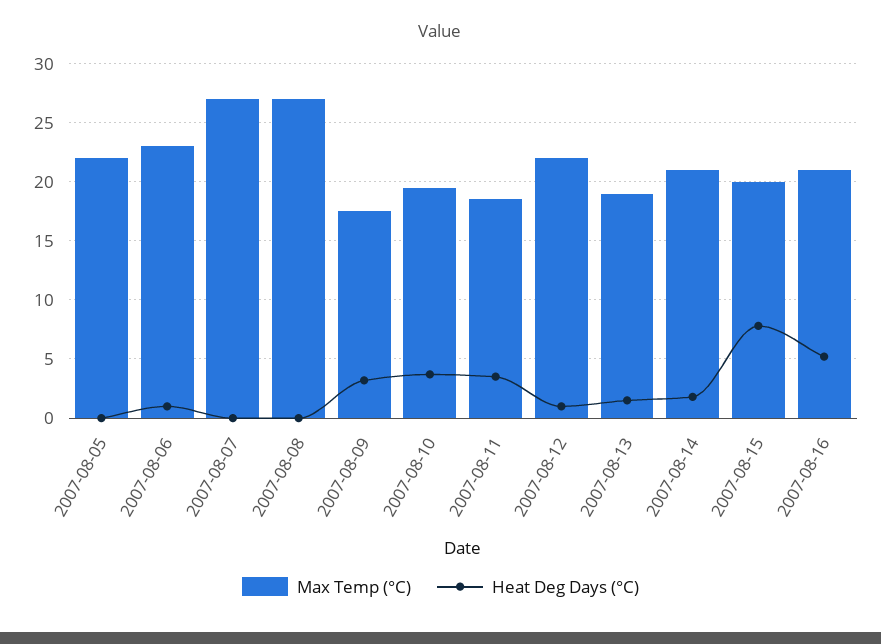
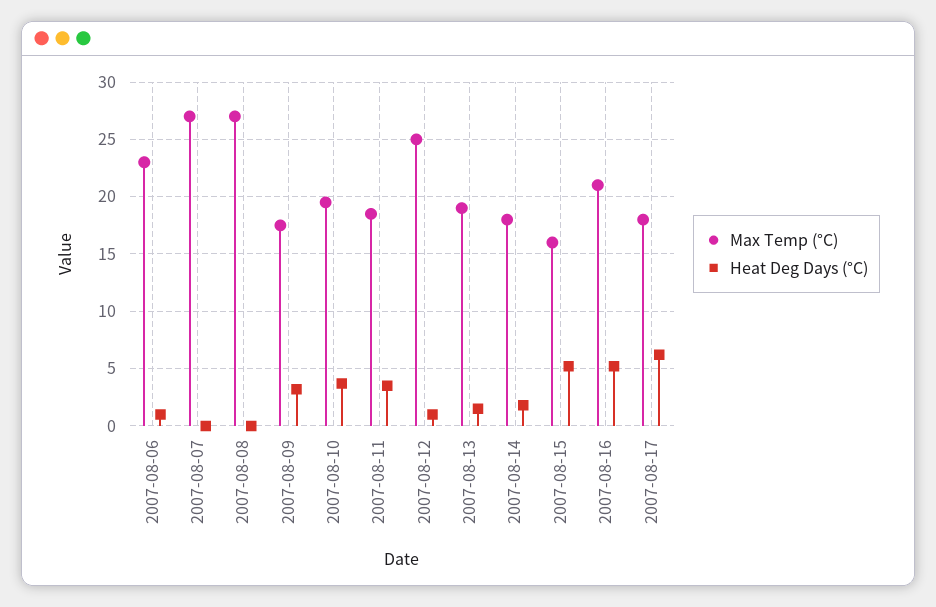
Max Temp (°C), 2007-08-05: 22 -> none
Heat Deg Days (°C), 2007-08-05: 0 -> none
Max Temp (°C), 2007-08-12: 22 -> 25
Max Temp (°C), 2007-08-14: 21 -> 18
Max Temp (°C), 2007-08-15: 20 -> 16
Heat Deg Days (°C), 2007-08-15: 8 -> 5
Max Temp (°C), 2007-08-17: none -> 18
Heat Deg Days (°C), 2007-08-17: none -> 6

